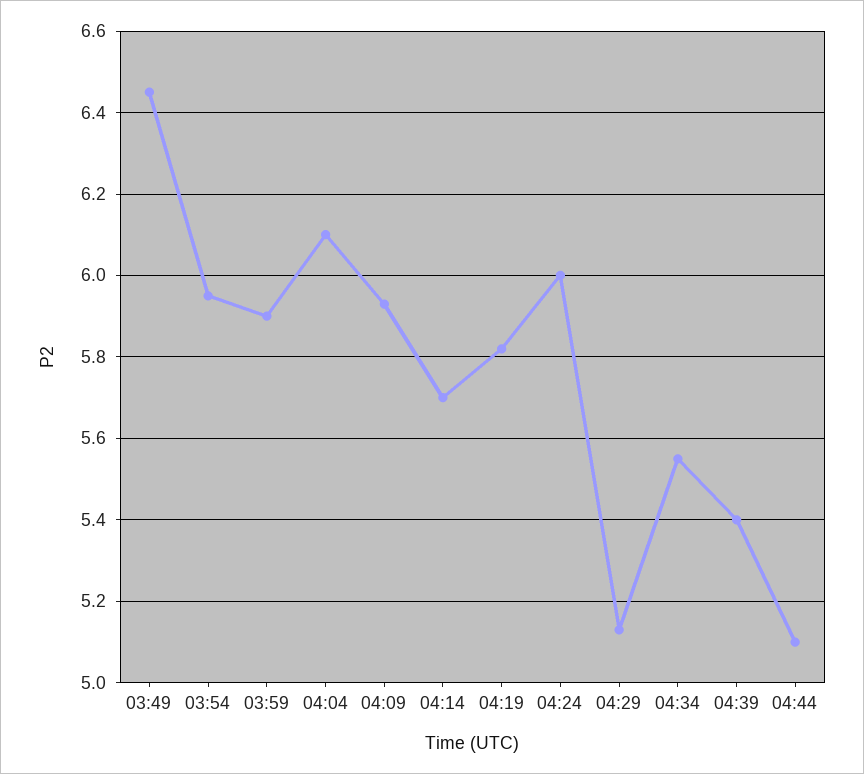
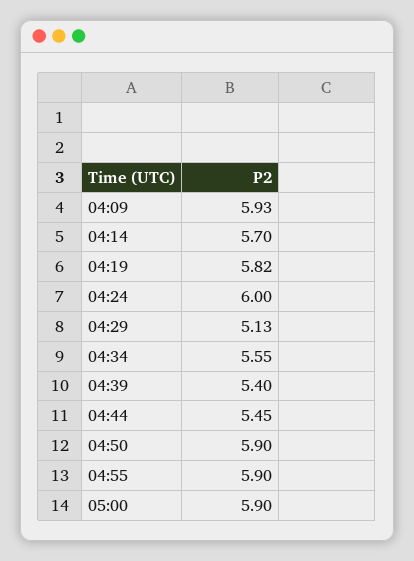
03:49: 6.45 -> none
03:54: 5.95 -> none
03:59: 5.9 -> none
04:04: 6.1 -> none
04:44: 5.1 -> 5.45
04:50: none -> 5.9
04:55: none -> 5.9
05:00: none -> 5.9

